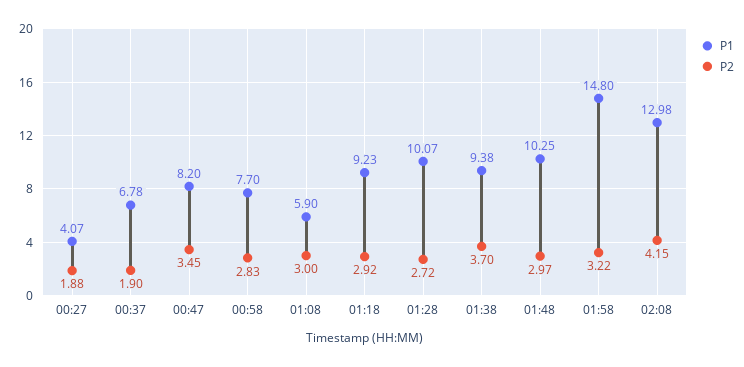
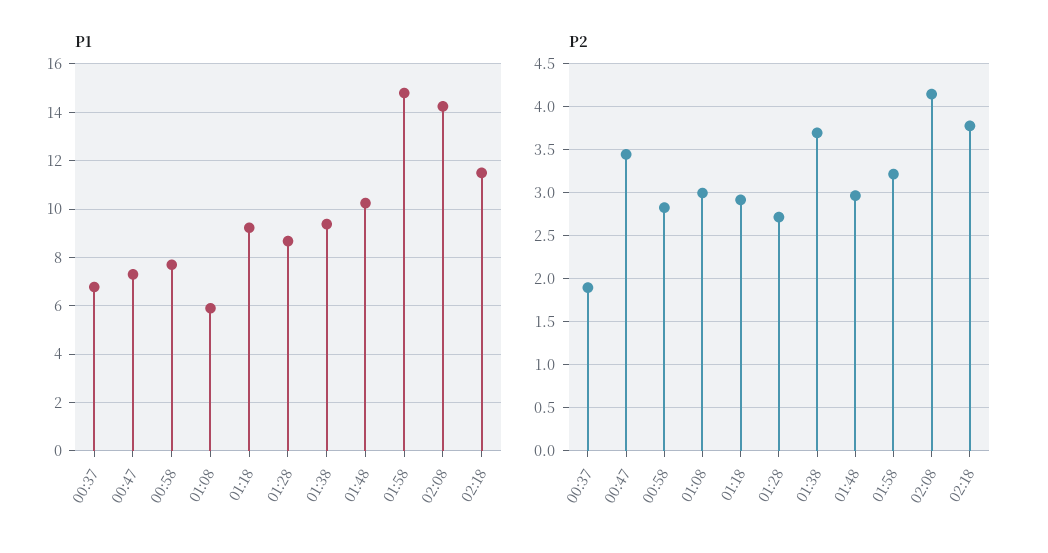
P1, 00:27: 4.07 -> none
P2, 00:27: 1.88 -> none
P1, 00:47: 8.2 -> 7.25
P1, 01:28: 10.07 -> 8.75
P1, 02:08: 12.98 -> 14.25
P1, 02:18: none -> 11.5
P2, 02:18: none -> 3.8

